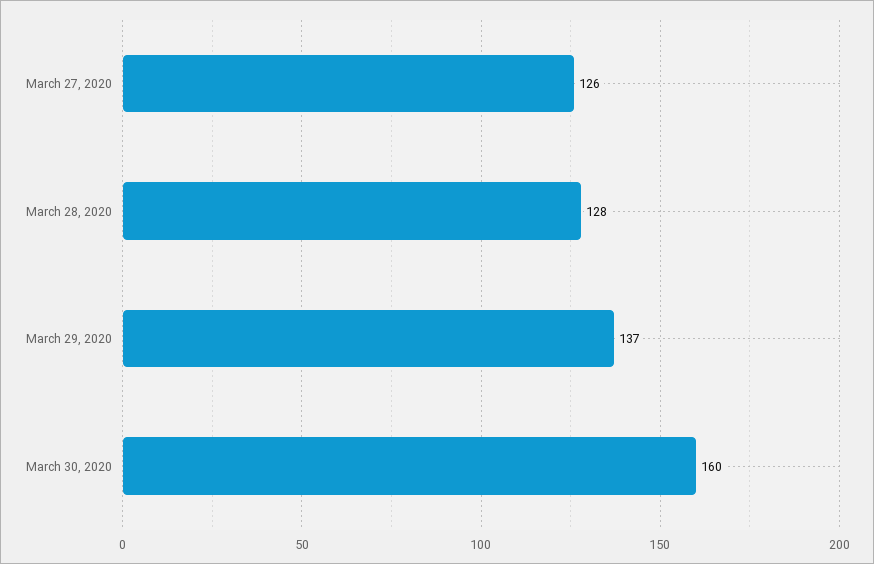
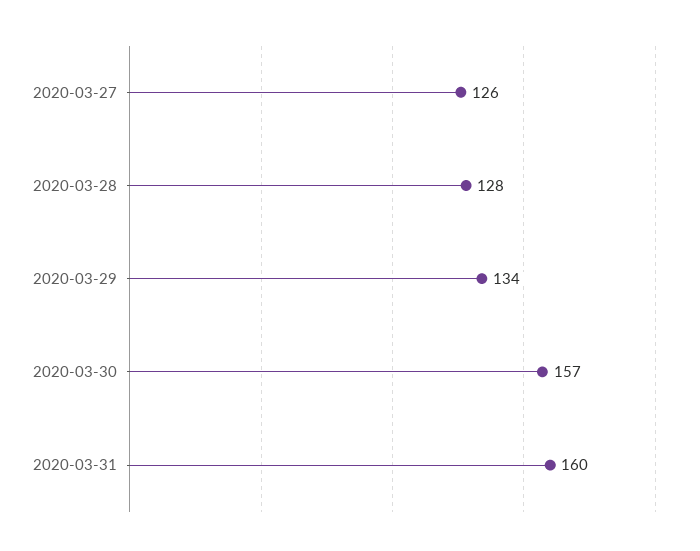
March 29, 2020: 137 -> 134
March 30, 2020: 160 -> 157
2020-03-31: none -> 160

